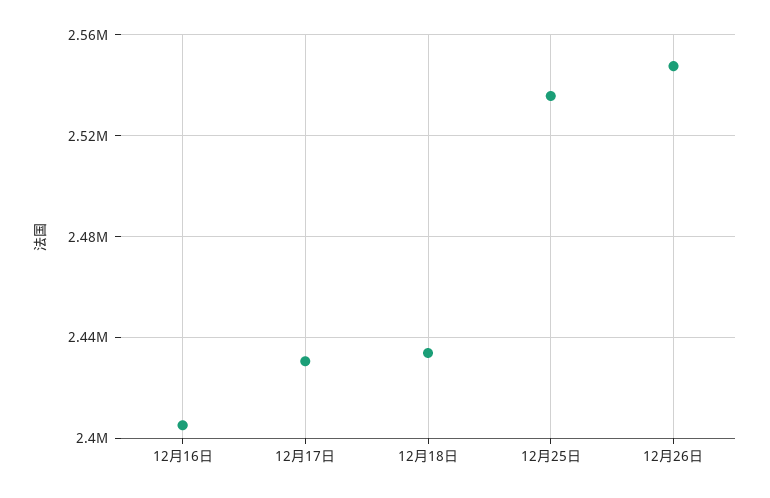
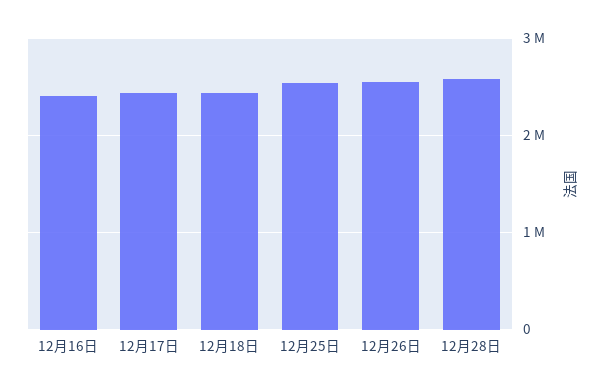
12月28日: none -> 2600000

